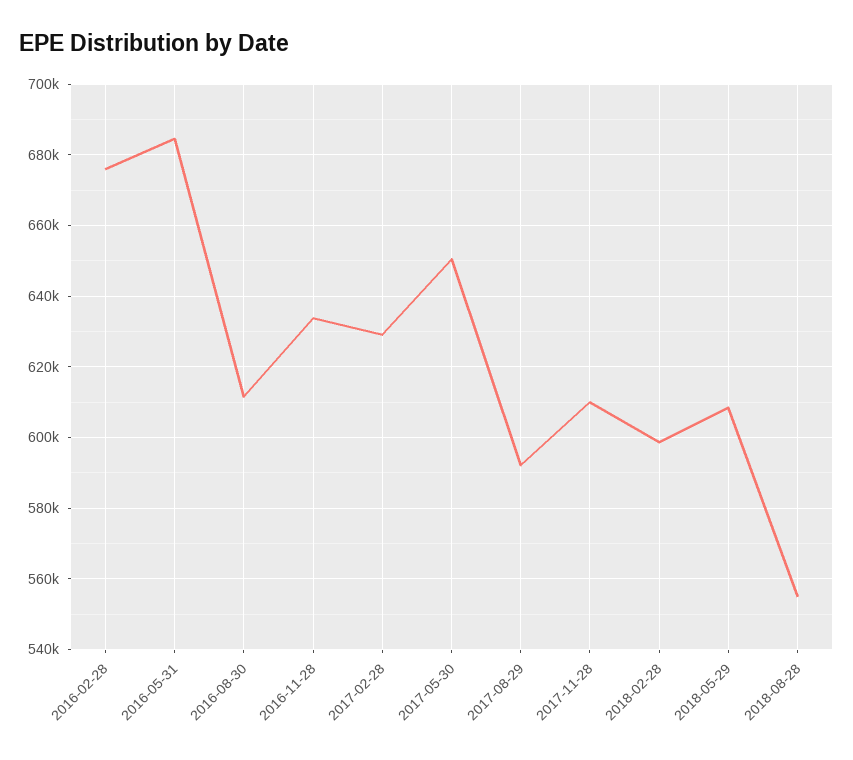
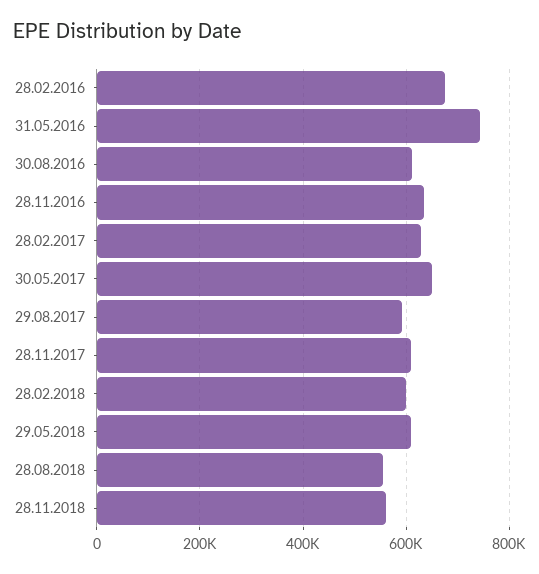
2016-05-31: 684000 -> 740000
28.11.2018: none -> 560000

